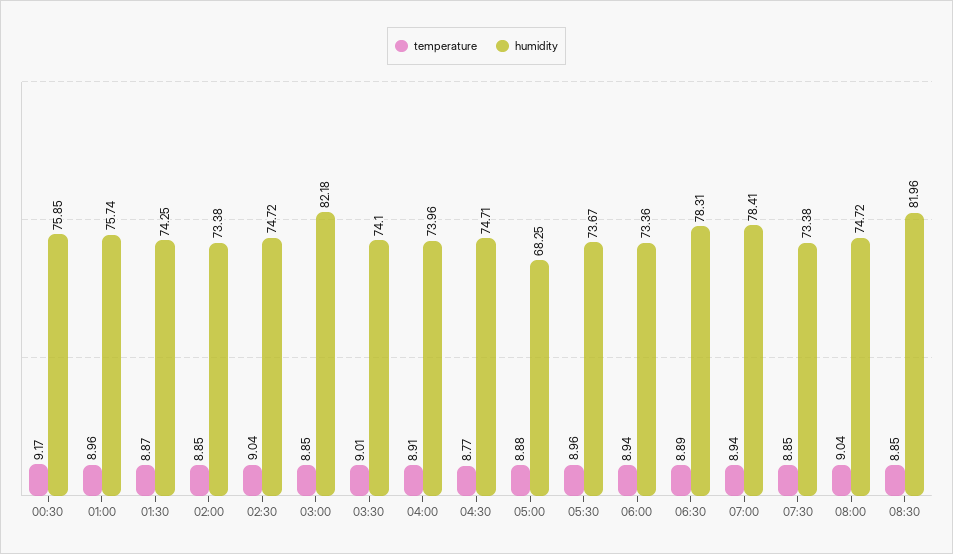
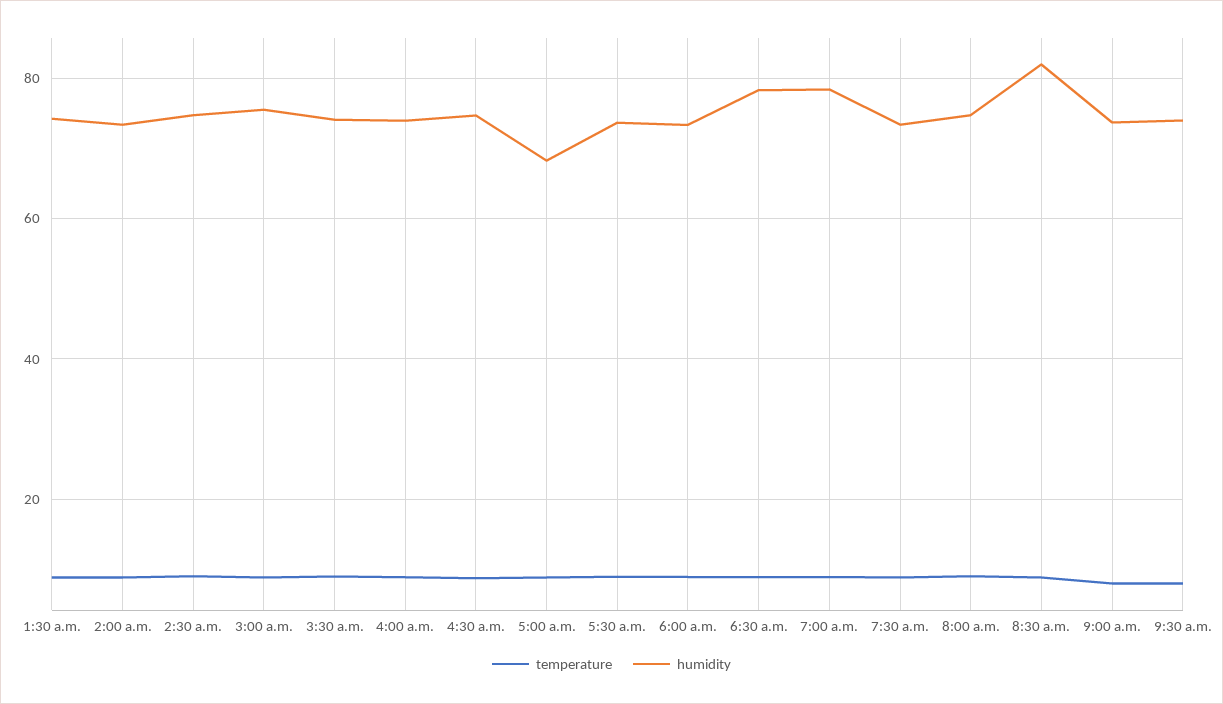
temperature, 00:30: 9.17 -> none
humidity, 00:30: 75.85 -> none
temperature, 01:00: 8.96 -> none
humidity, 01:00: 75.74 -> none
humidity, 03:00: 82.18 -> 76
temperature, 9:00 a.m.: none -> 8
humidity, 9:00 a.m.: none -> 74
temperature, 9:30 a.m.: none -> 8
humidity, 9:30 a.m.: none -> 74

